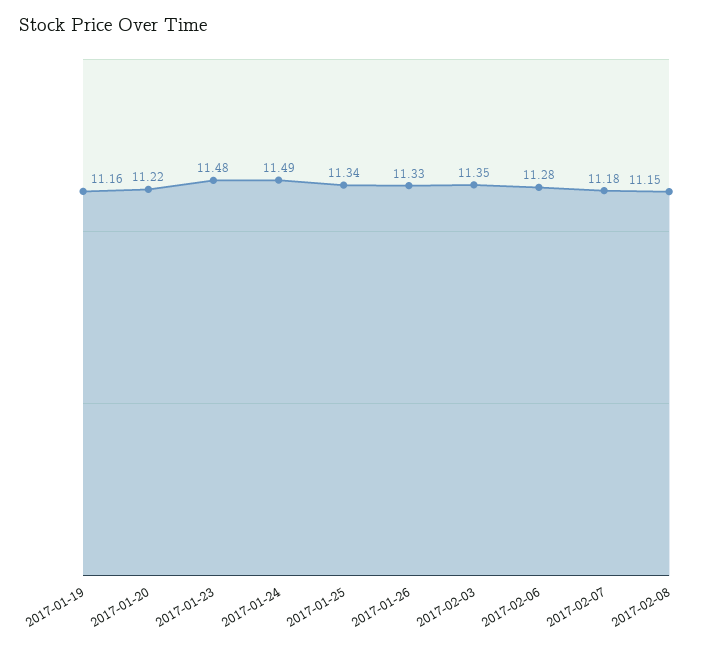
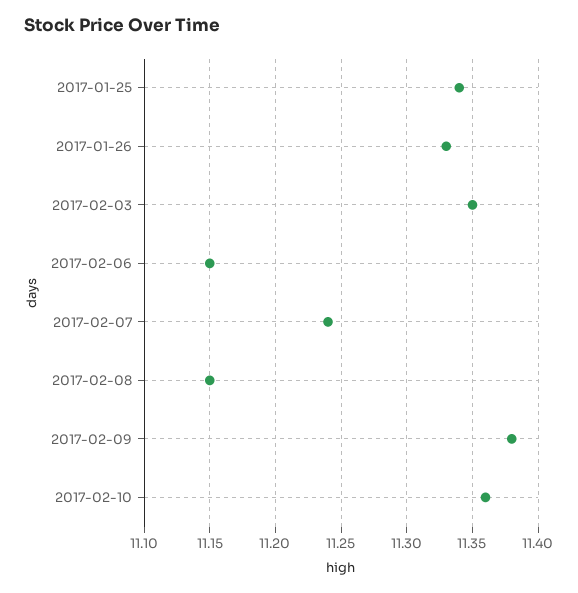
2017-01-19: 11.16 -> none
2017-01-20: 11.22 -> none
2017-01-23: 11.48 -> none
2017-01-24: 11.49 -> none
2017-02-06: 11.28 -> 11.15
2017-02-07: 11.18 -> 11.24
2017-02-09: none -> 11.38
2017-02-10: none -> 11.36

